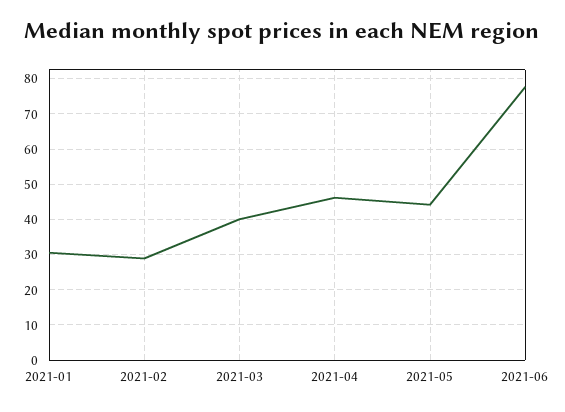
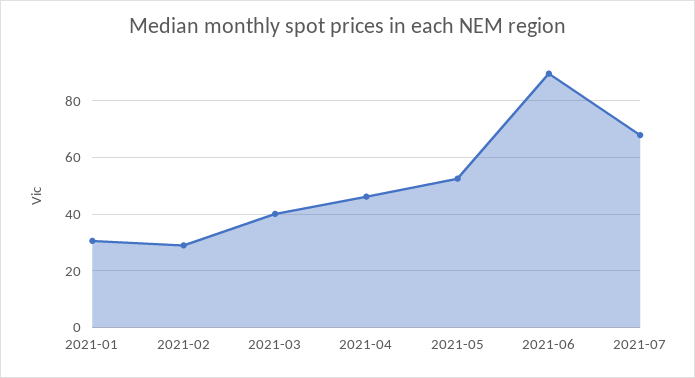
2021-05: 44 -> 52.5
2021-06: 78 -> 90
2021-07: none -> 67.5

